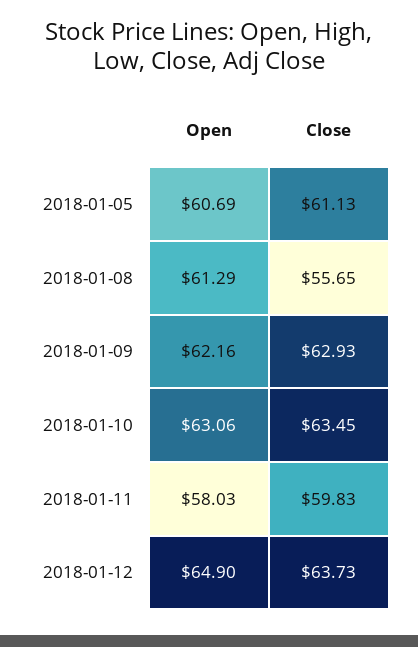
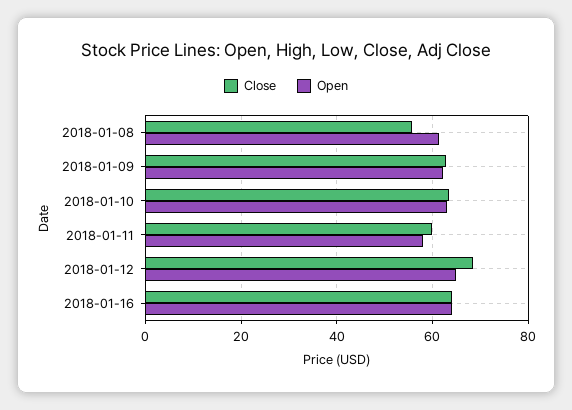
Open, 2018-01-05: 60.69 -> none
Close, 2018-01-05: 61.13 -> none
Close, 2018-01-12: 63.73 -> 68
Close, 2018-01-16: none -> 64
Open, 2018-01-16: none -> 64

